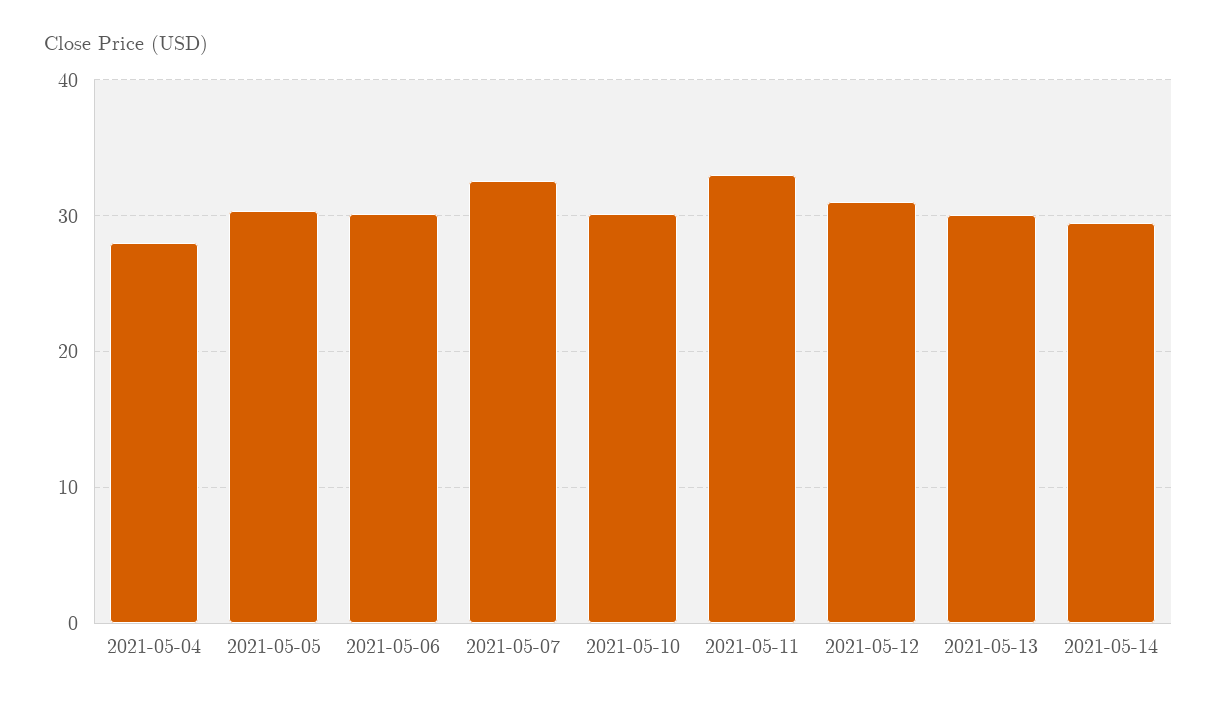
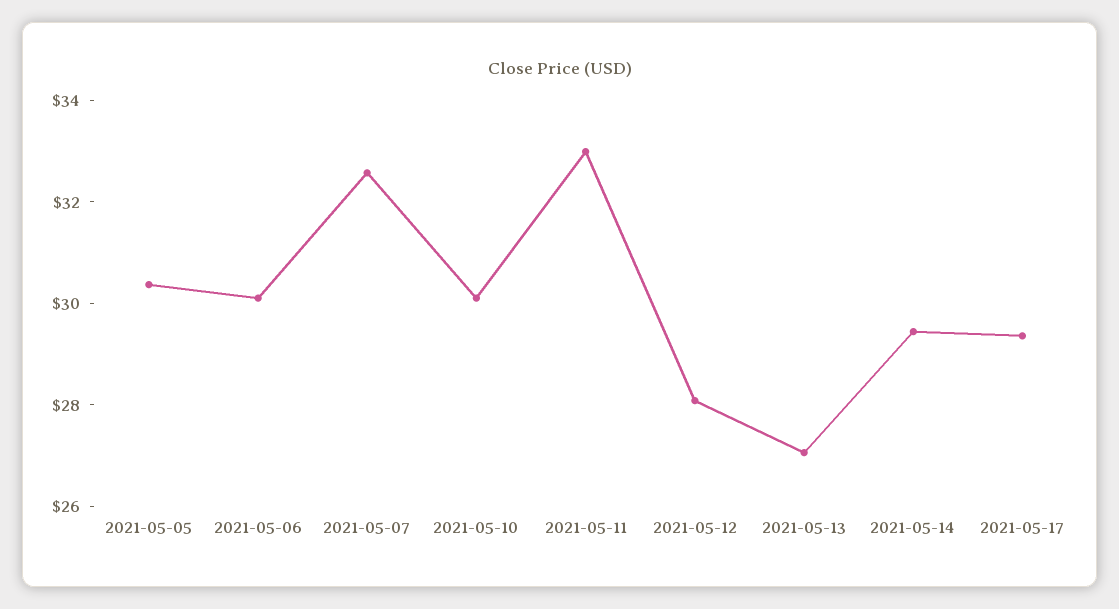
2021-05-04: 28 -> none
2021-05-12: 31 -> 28
2021-05-13: 30 -> 27
2021-05-17: none -> 29.5

